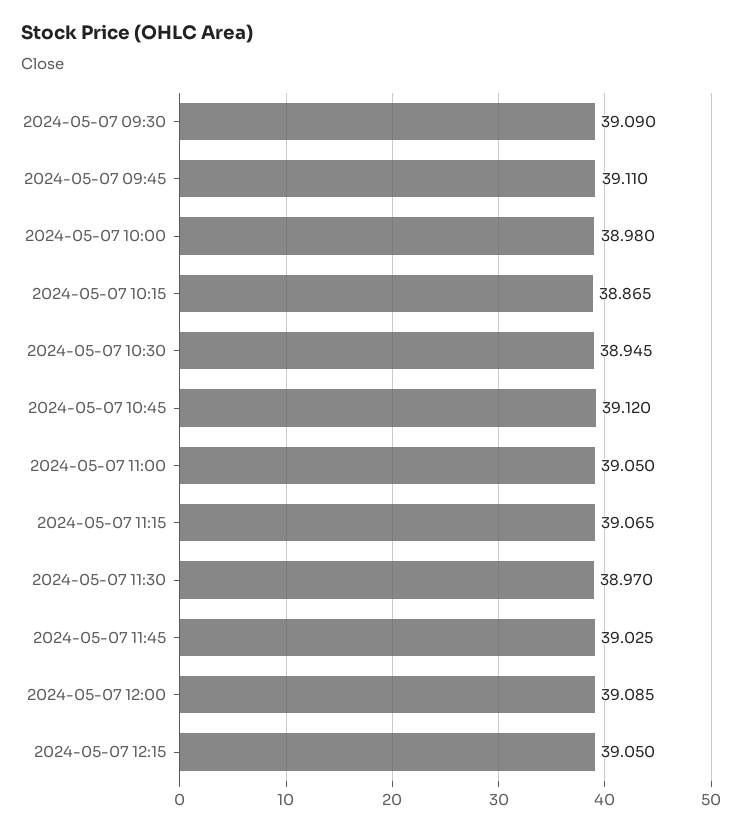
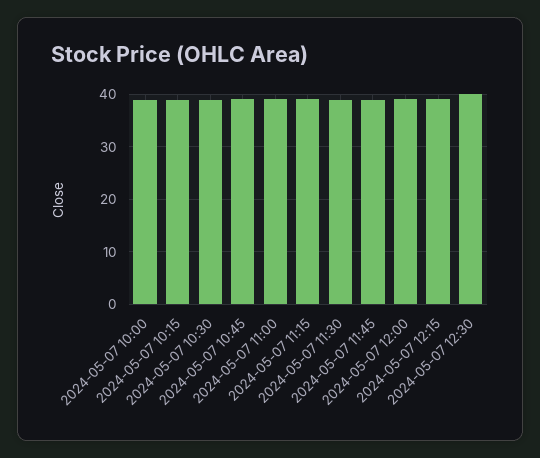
2024-05-07 09:30: 39.09 -> none
2024-05-07 09:45: 39.11 -> none
2024-05-07 12:30: none -> 40

